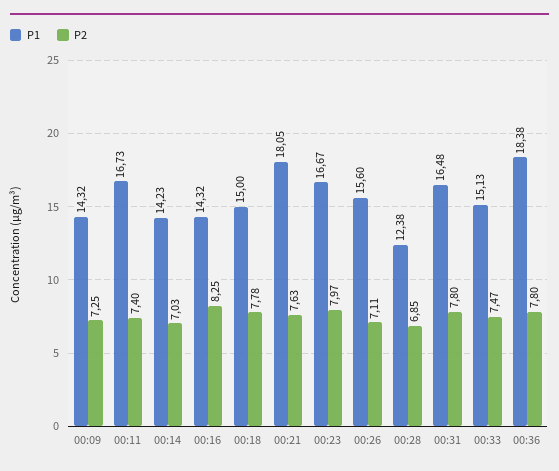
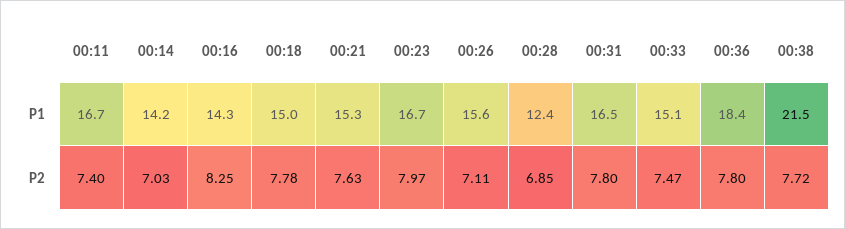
P1, 00:09: 14.32 -> none
P2, 00:09: 7.25 -> none
P1, 00:21: 18.05 -> 15.3
P1, 00:38: none -> 21.5
P2, 00:38: none -> 7.72

